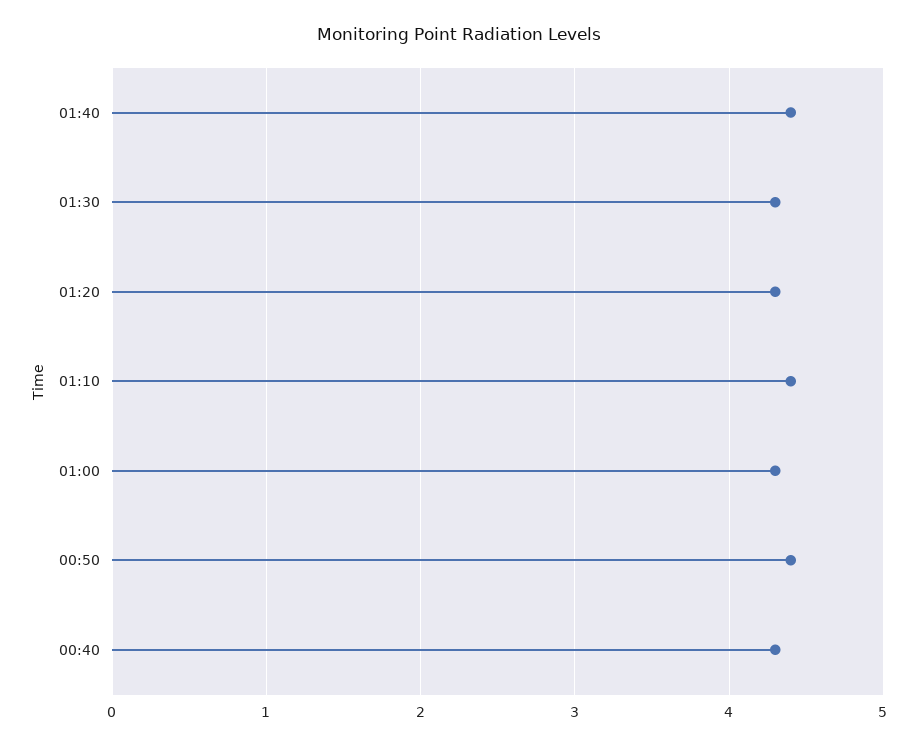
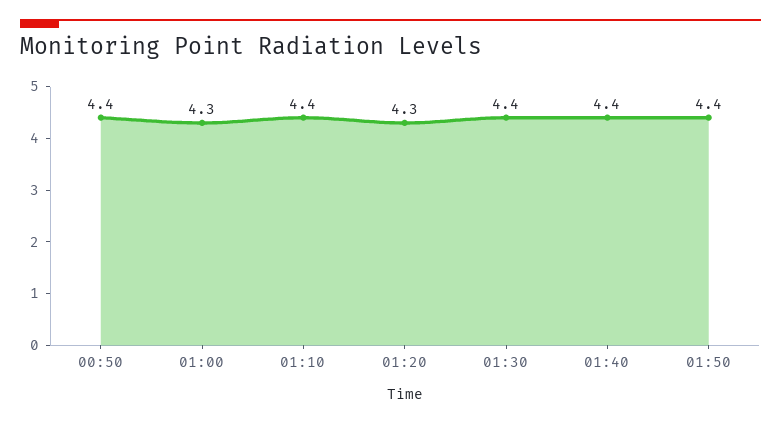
01:30: 4.3 -> 4.4
00:40: 4.3 -> none
01:50: none -> 4.4

